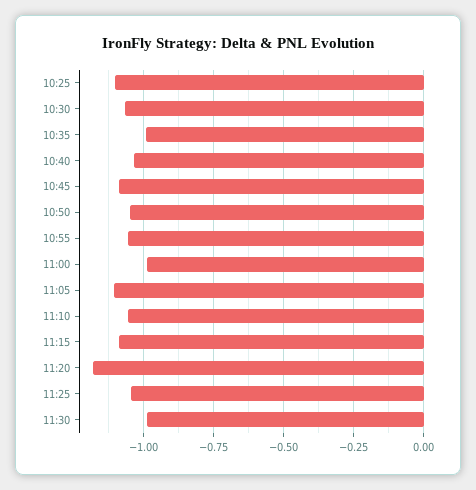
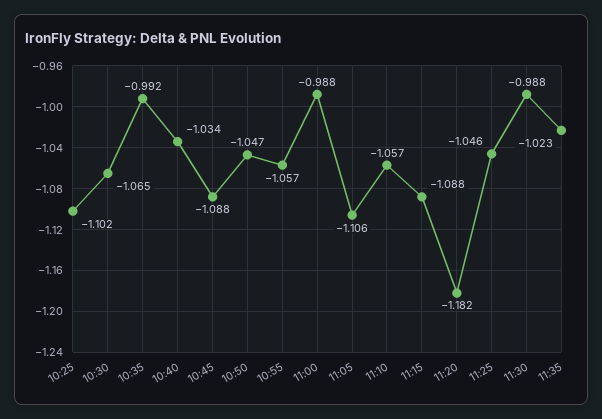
11:35: none -> -1.023

